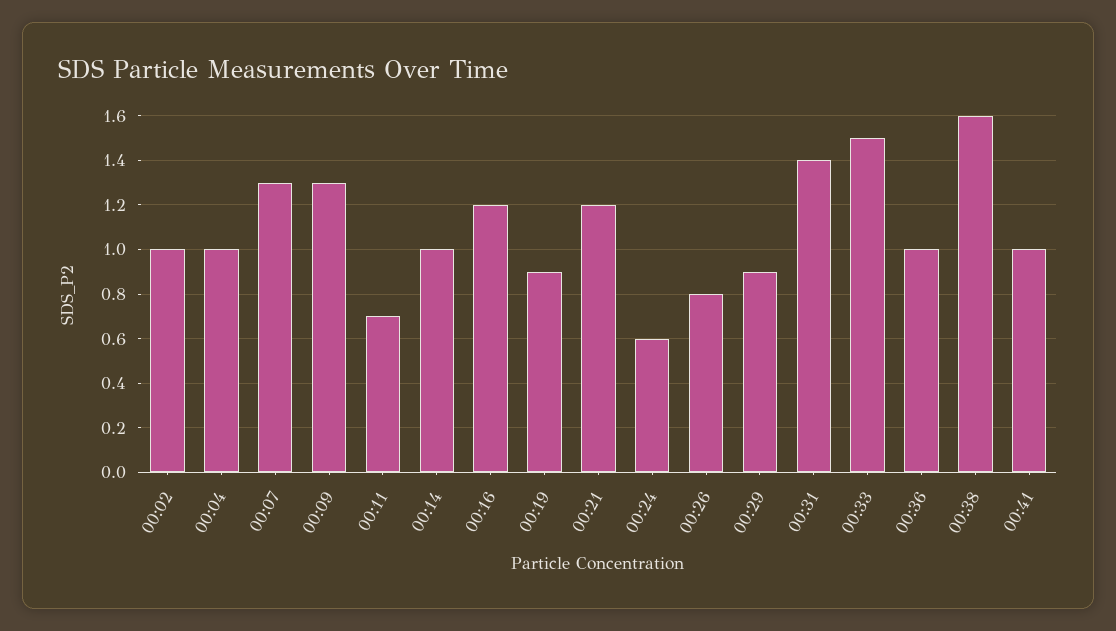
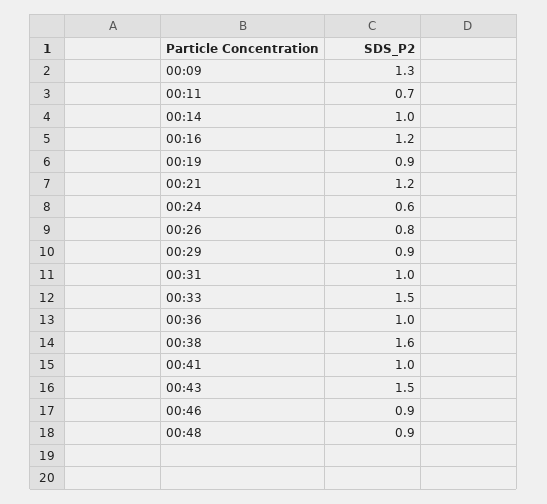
00:02: 1 -> none
00:04: 1 -> none
00:07: 1.3 -> none
00:31: 1.4 -> 1
00:43: none -> 1.5
00:46: none -> 0.9
00:48: none -> 0.9

